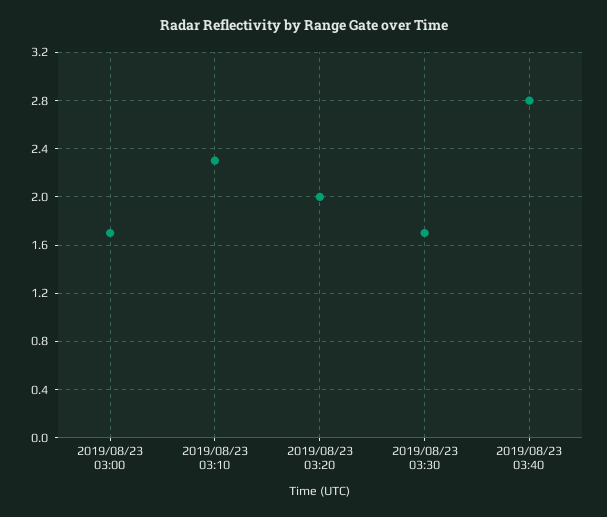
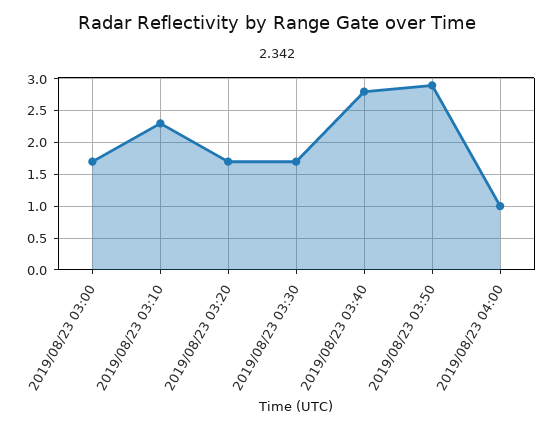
2019/08/23 03:20: 2 -> 1.7
2019/08/23 03:50: none -> 2.9
2019/08/23 04:00: none -> 1

